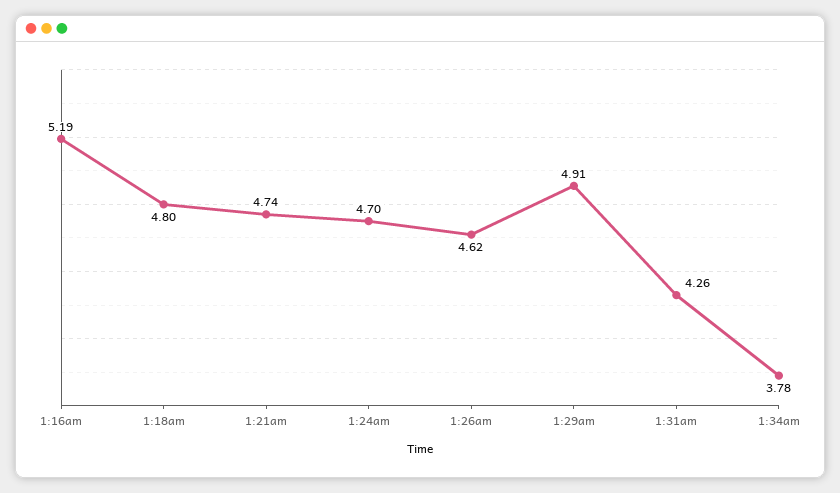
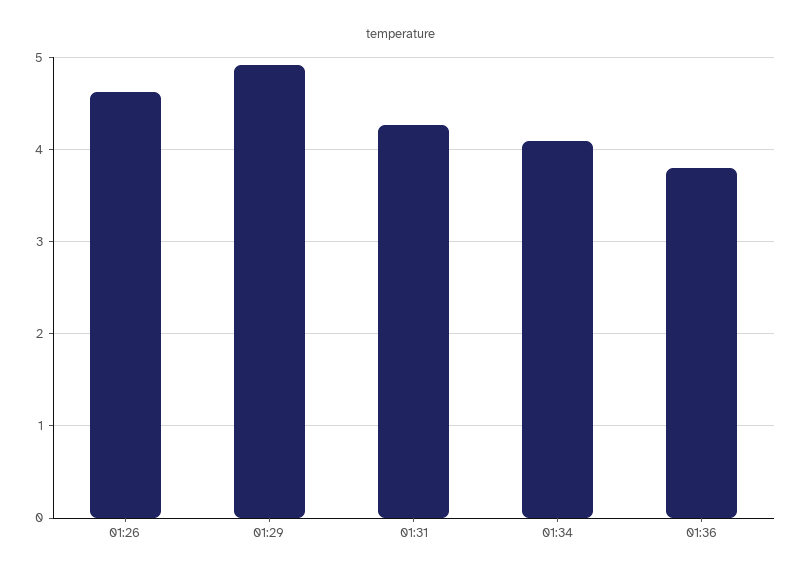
1:16am: 5.19 -> none
1:18am: 4.8 -> none
1:21am: 4.74 -> none
1:24am: 4.7 -> none
1:34am: 3.78 -> 4.1
01:36: none -> 3.8

